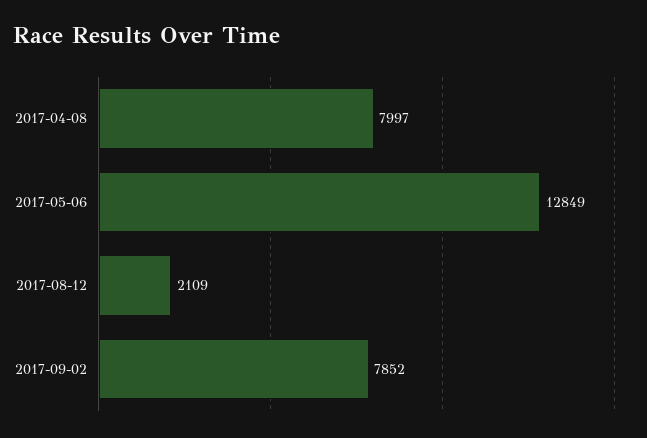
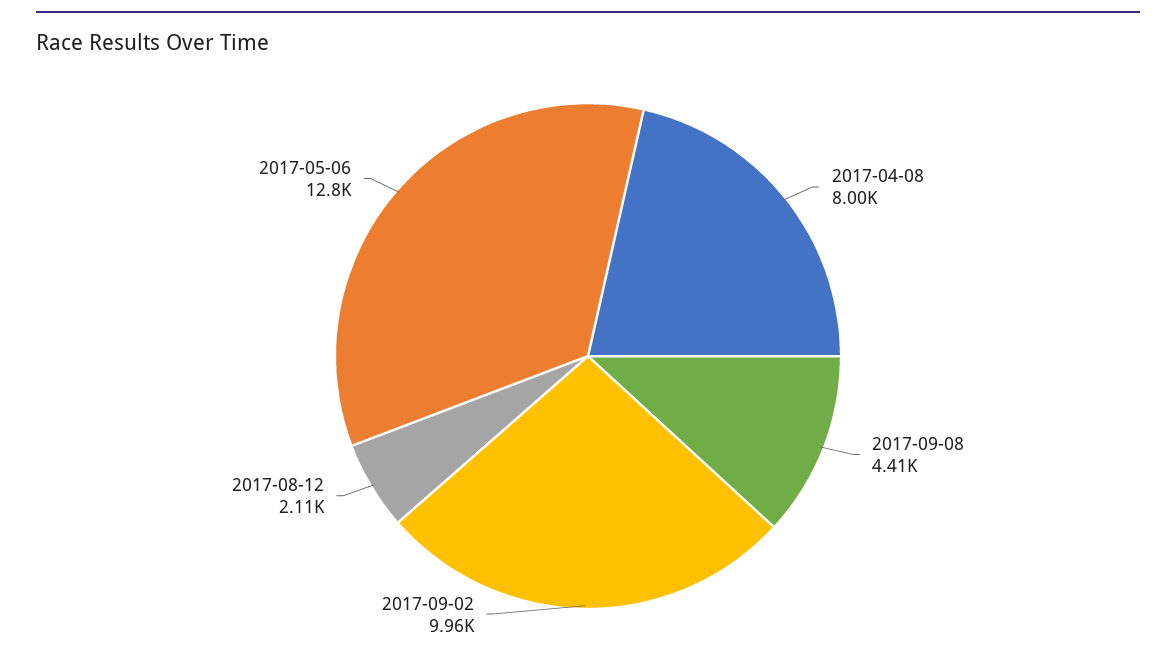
2017-09-02: 7852 -> 9960
2017-09-08: none -> 4410

